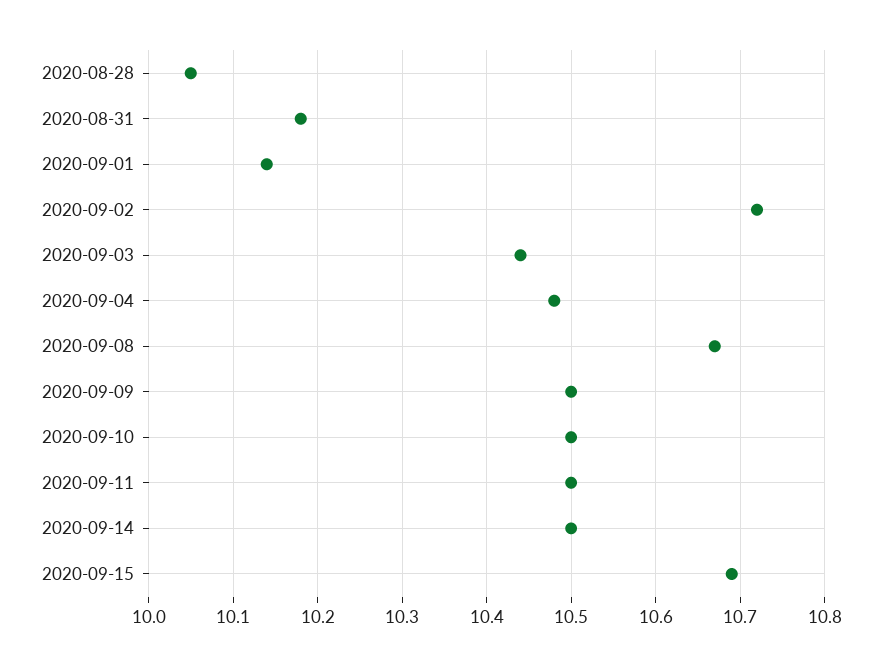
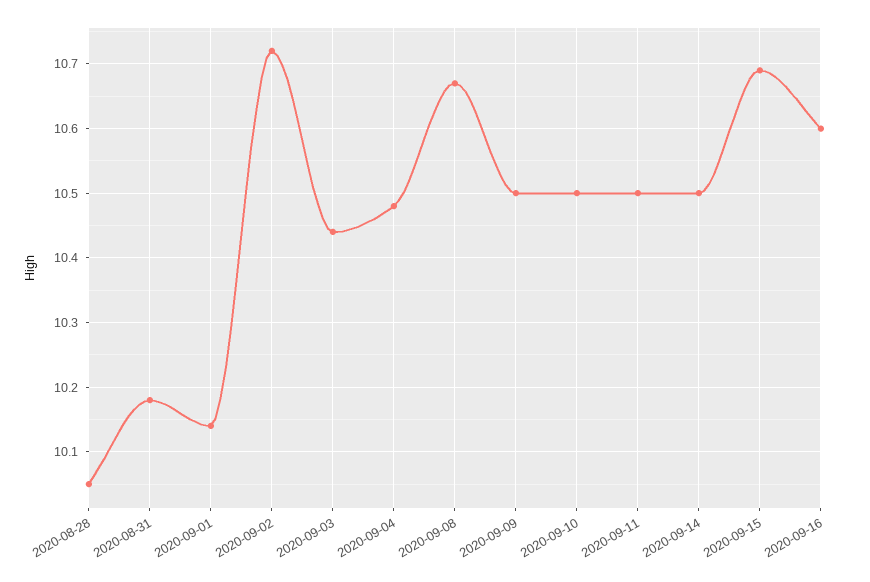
2020-09-16: none -> 10.6

